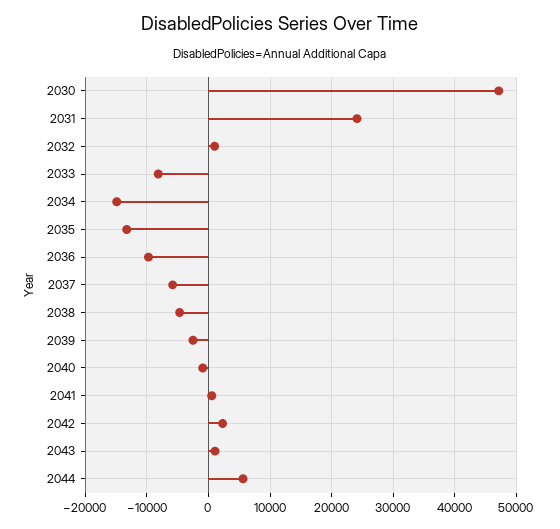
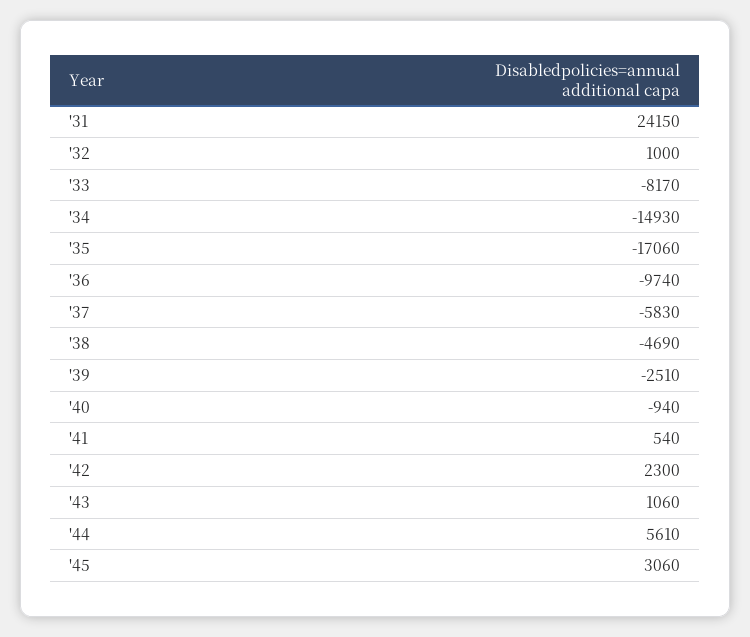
2030: 47000 -> none
2035: -13000 -> -17060
'45: none -> 3060

